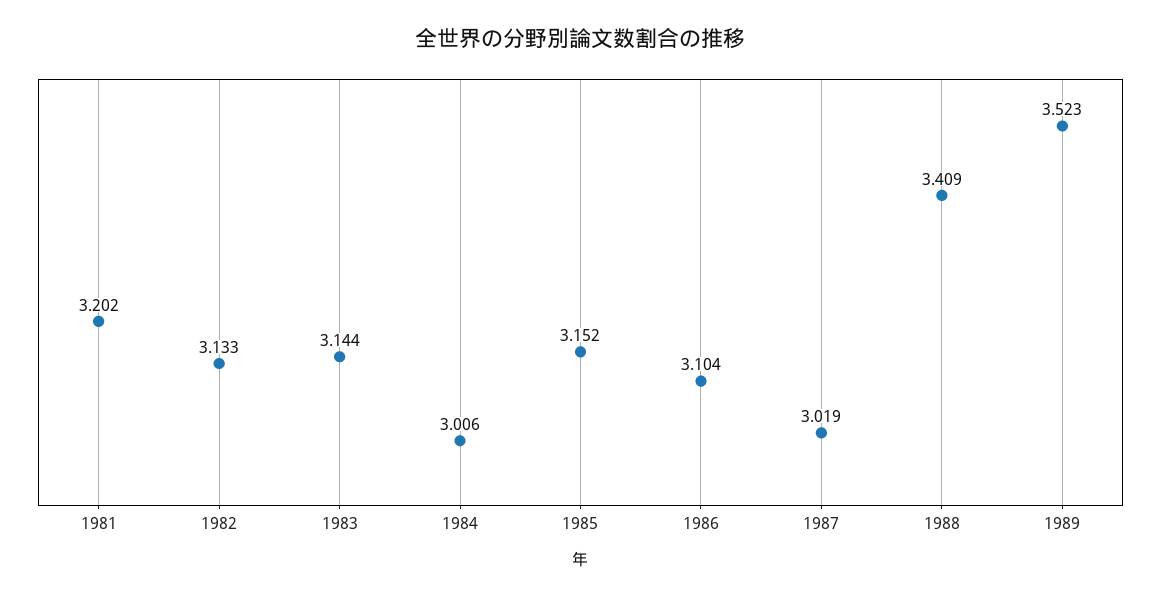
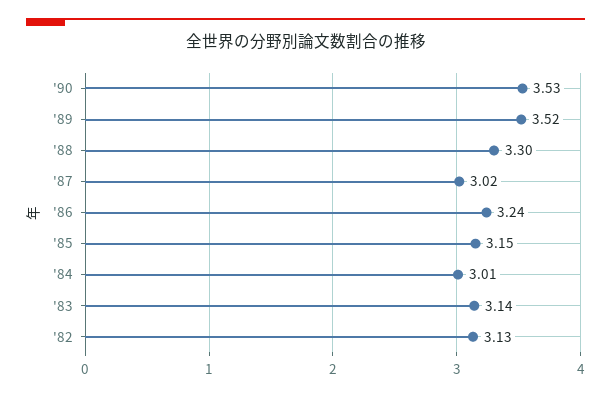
1981: 3.202 -> none
1986: 3.104 -> 3.24
1988: 3.409 -> 3.3
'90: none -> 3.53

